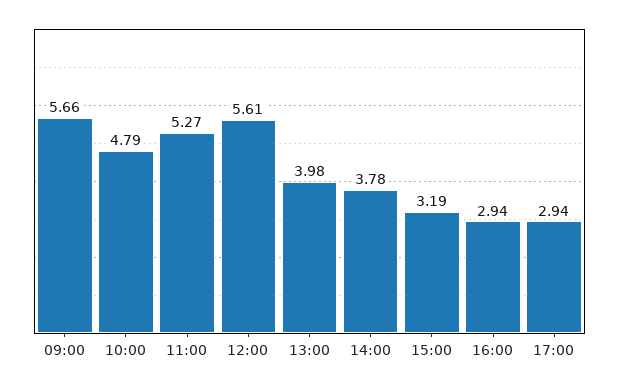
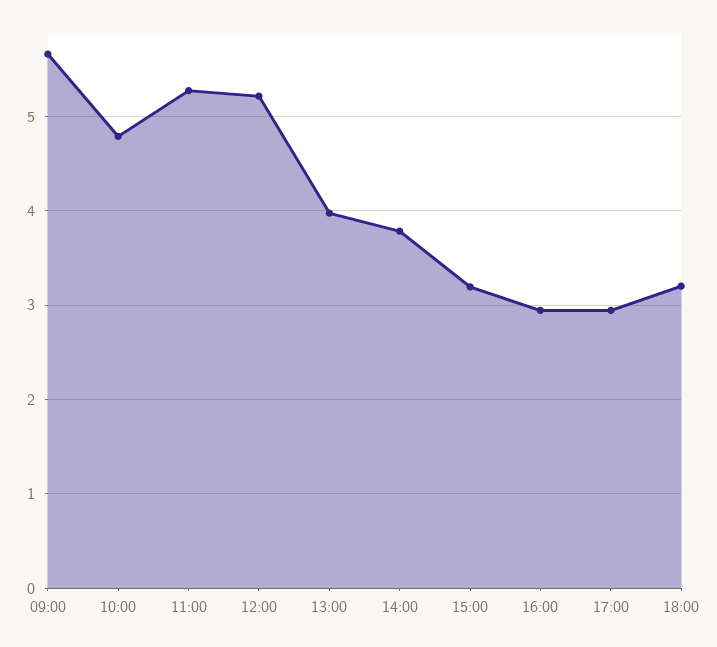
12:00: 5.61 -> 5.2
18:00: none -> 3.2

